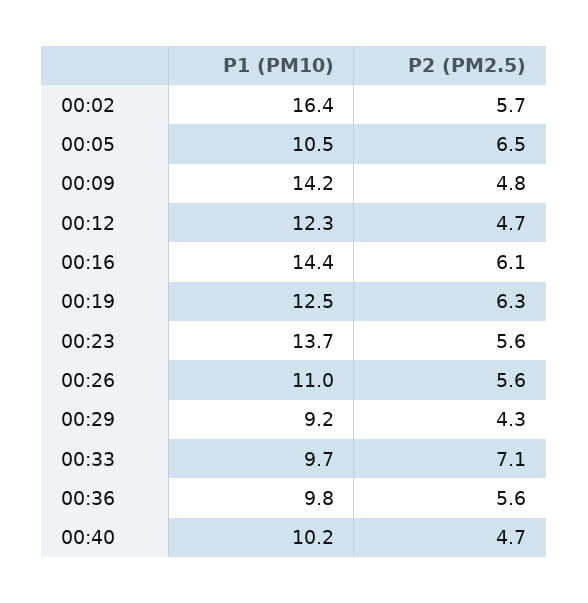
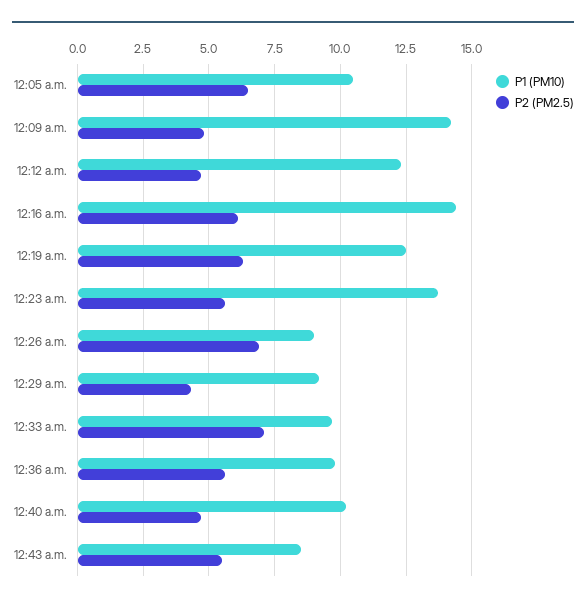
P1 (PM10), 00:02: 16.4 -> none
P2 (PM2.5), 00:02: 5.7 -> none
P1 (PM10), 00:26: 11 -> 9
P2 (PM2.5), 00:26: 5.6 -> 7
P1 (PM10), 12:43 a.m.: none -> 8.5
P2 (PM2.5), 12:43 a.m.: none -> 5.5

